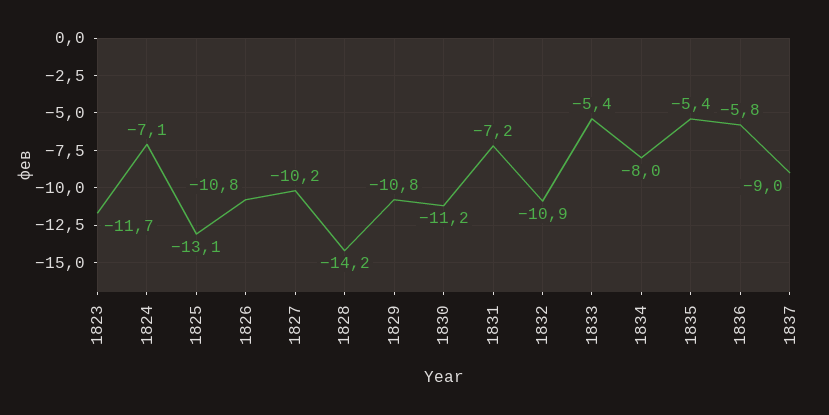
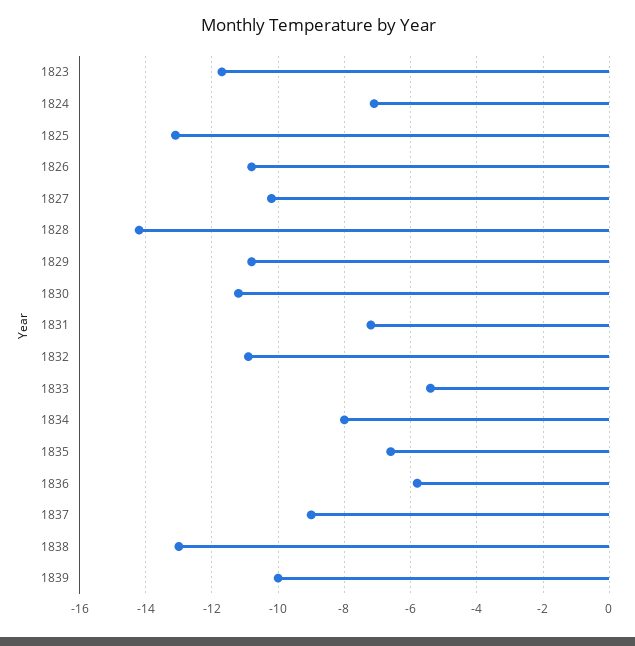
1835: -5.4 -> -6.5
1838: none -> -13
1839: none -> -10

